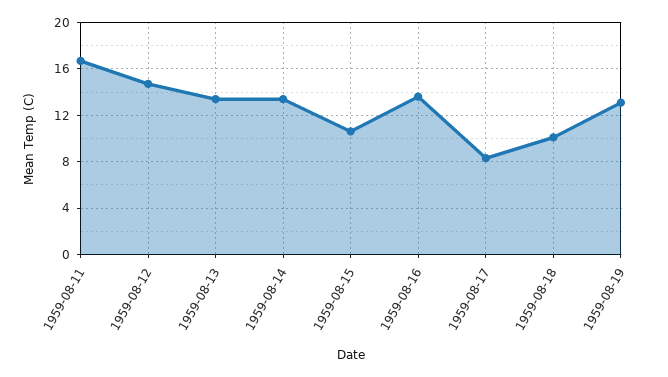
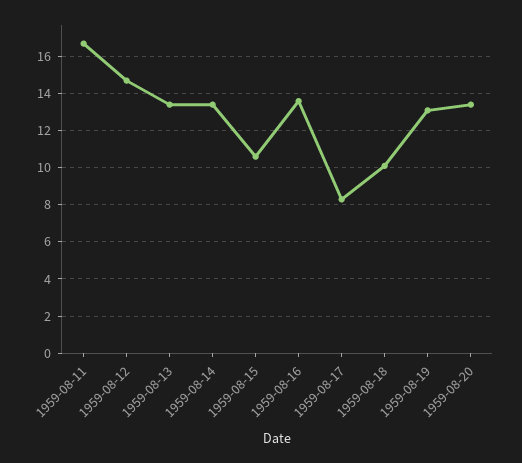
1959-08-20: none -> 13.5

